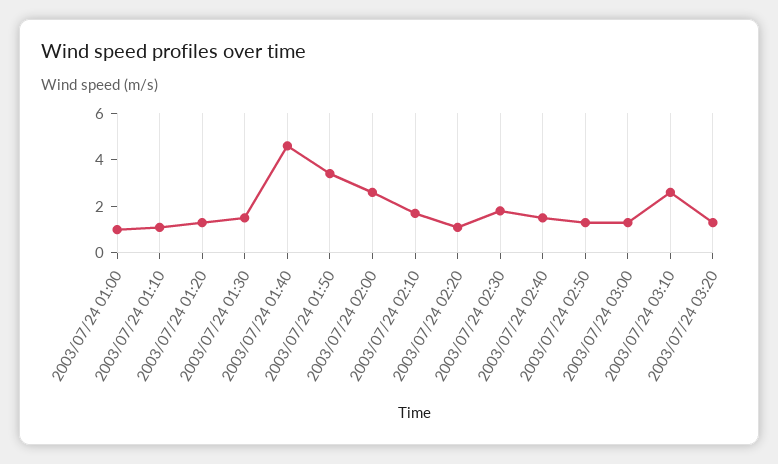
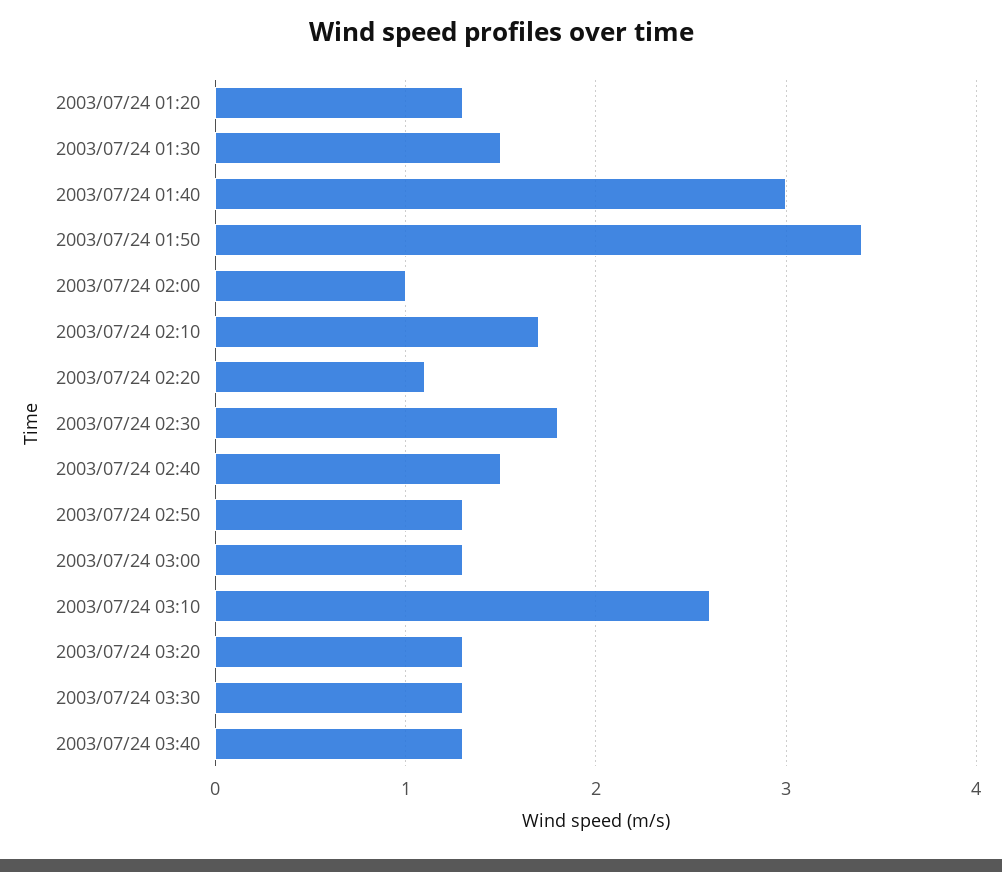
2003/07/24 01:00: 1 -> none
2003/07/24 01:10: 1 -> none
2003/07/24 01:40: 4.5 -> 3
2003/07/24 02:00: 2.5 -> 1
2003/07/24 03:30: none -> 1.3
2003/07/24 03:40: none -> 1.3

